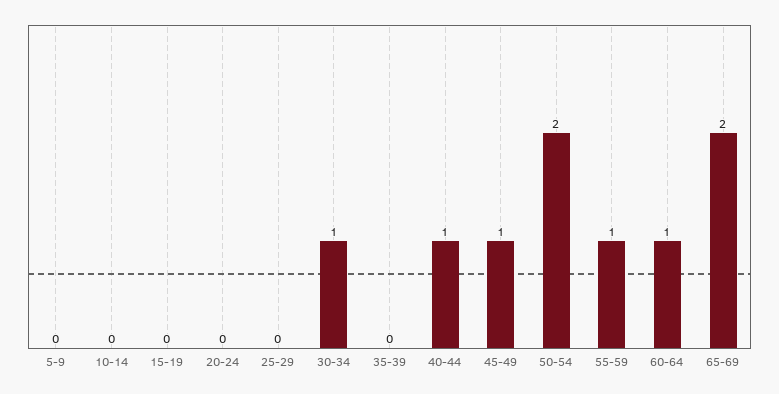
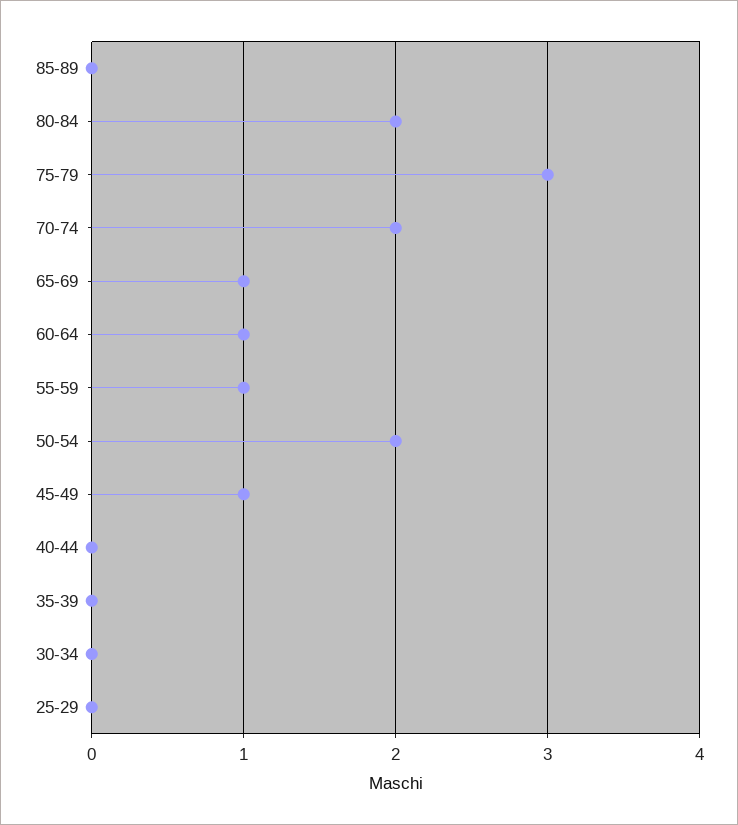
5-9: 0 -> none
10-14: 0 -> none
15-19: 0 -> none
20-24: 0 -> none
30-34: 1 -> 0
40-44: 1 -> 0
65-69: 2 -> 1
85-89: none -> 0
80-84: none -> 2
75-79: none -> 3
70-74: none -> 2

